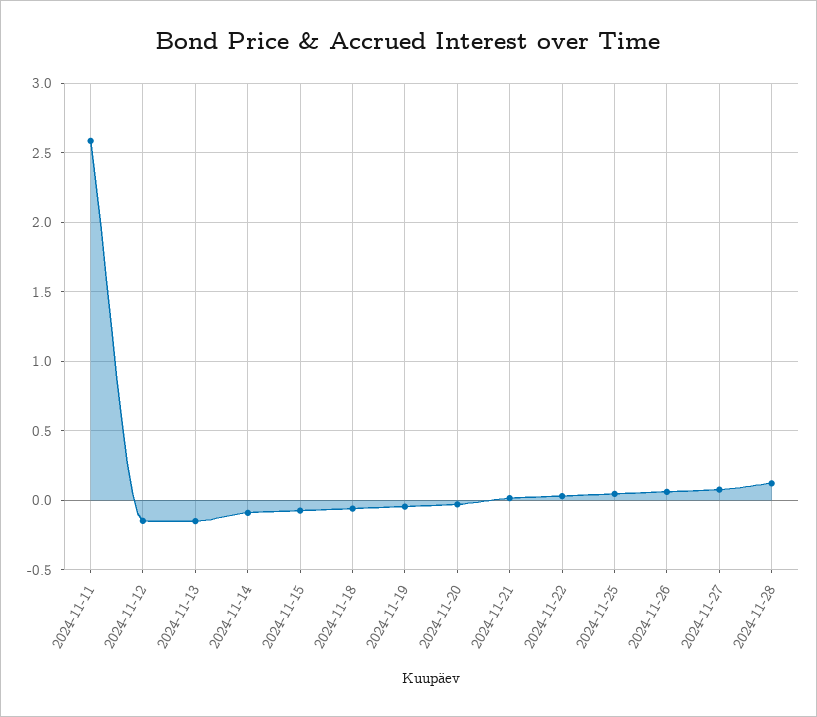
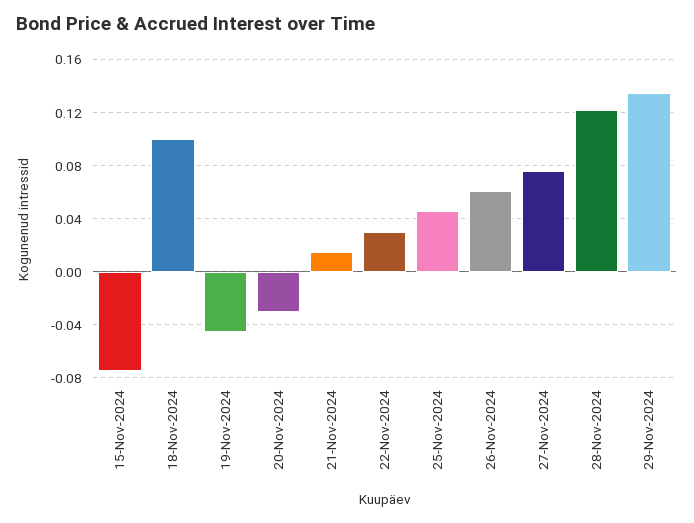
2024-11-11: 2.6 -> none
2024-11-12: -0.15 -> none
2024-11-13: -0.15 -> none
2024-11-14: -0.1 -> none
2024-11-18: -0.05 -> 0.1
29-Nov-2024: none -> 0.135

